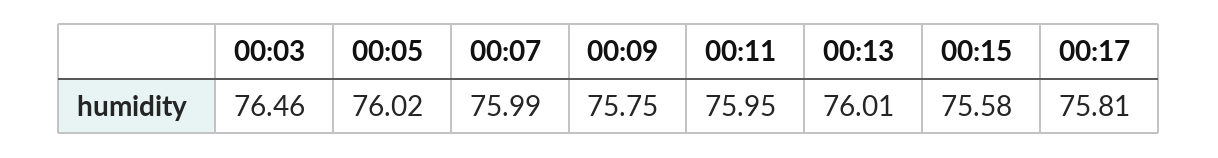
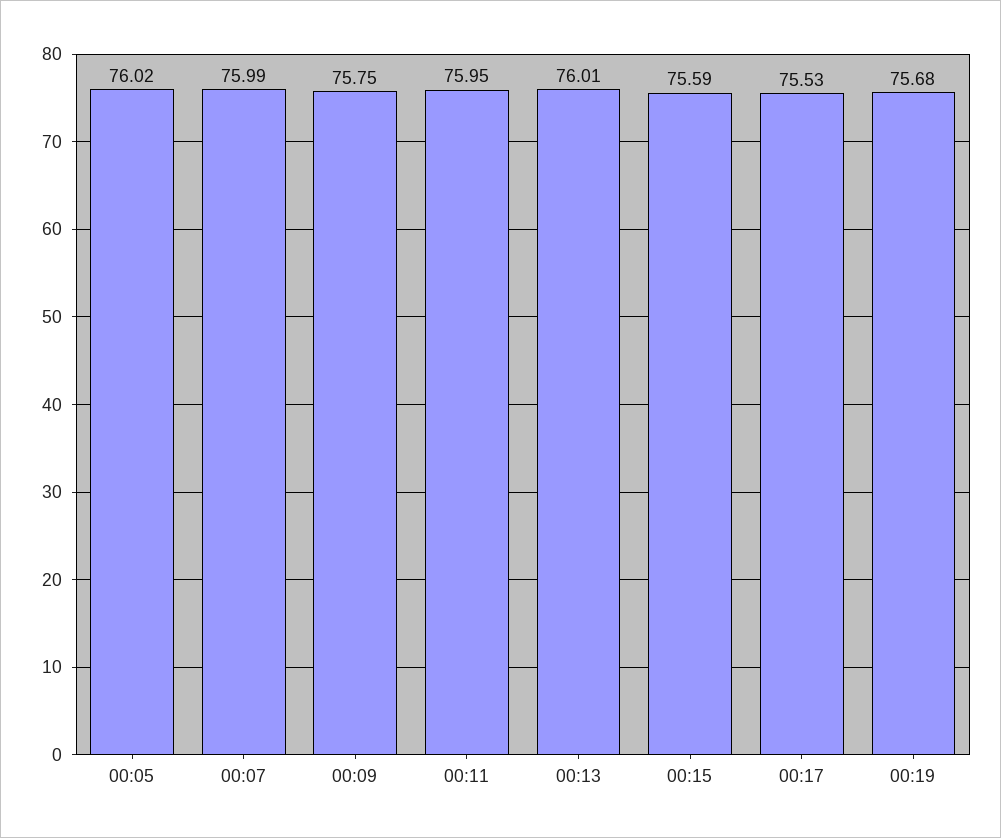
00:03: 76.46 -> none
00:15: 75.58 -> 75.59
00:17: 75.81 -> 75.53
00:19: none -> 75.68

